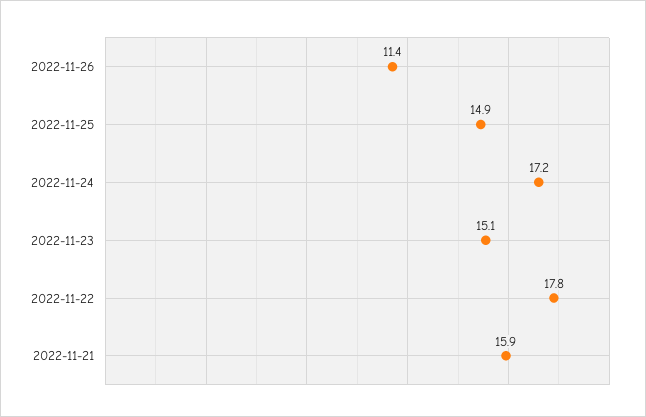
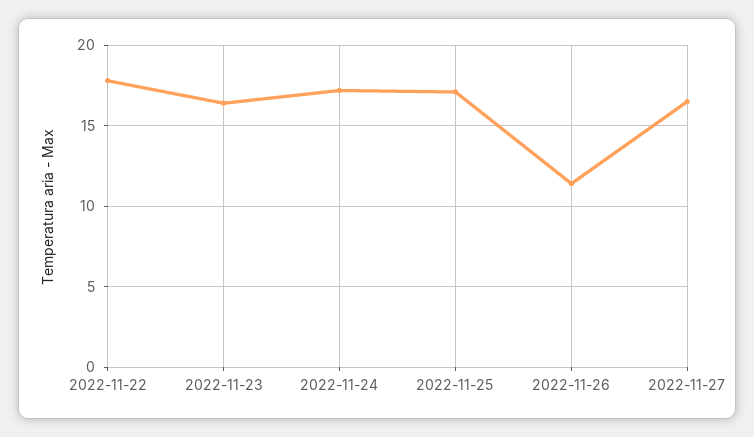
2022-11-25: 14.9 -> 17
2022-11-23: 15.1 -> 16.5
2022-11-21: 15.9 -> none
2022-11-27: none -> 16.5

